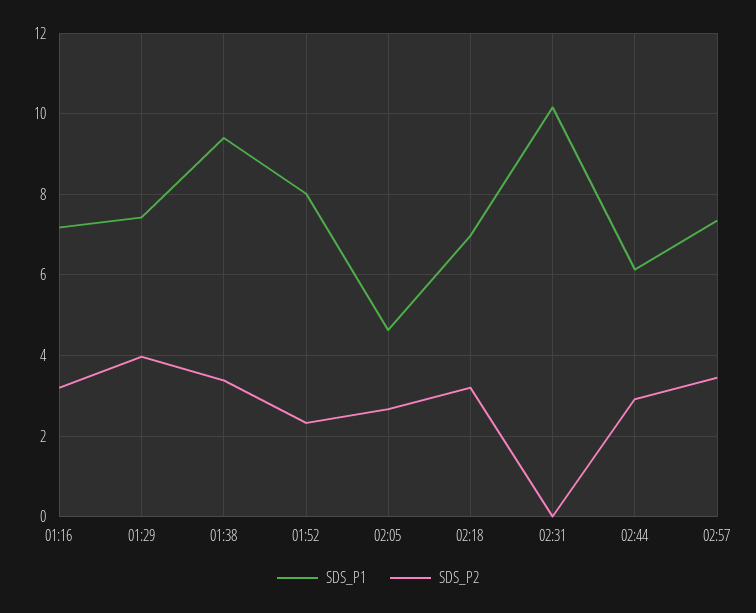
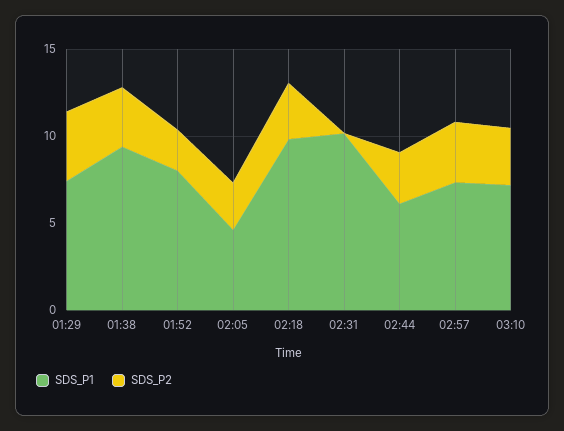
SDS_P1, 01:16: 7.2 -> none
SDS_P2, 01:16: 3.2 -> none
SDS_P1, 02:18: 7 -> 10
SDS_P1, 03:10: none -> 7
SDS_P2, 03:10: none -> 3

